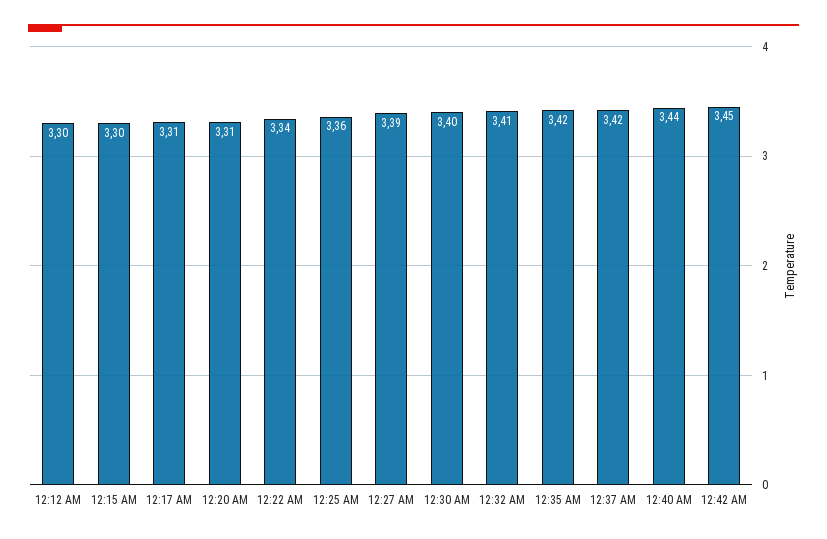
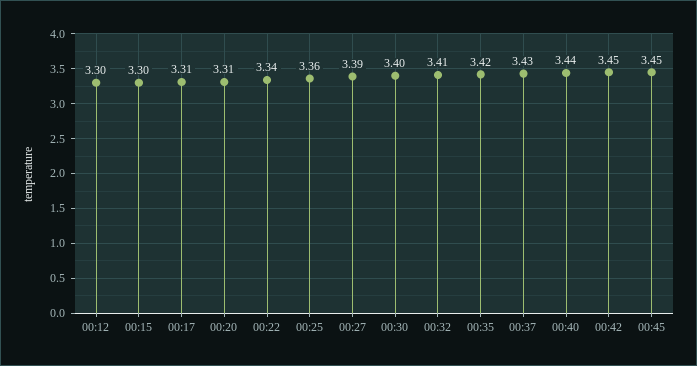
12:37 AM: 3.42 -> 3.43
00:45: none -> 3.45

